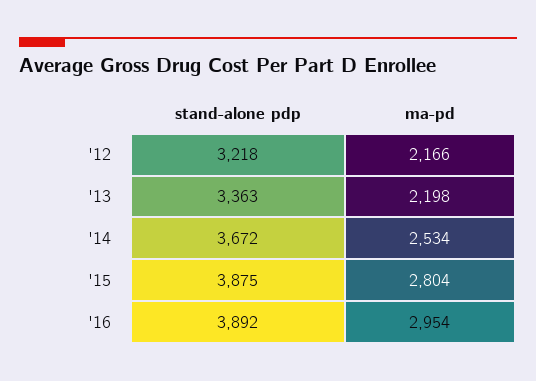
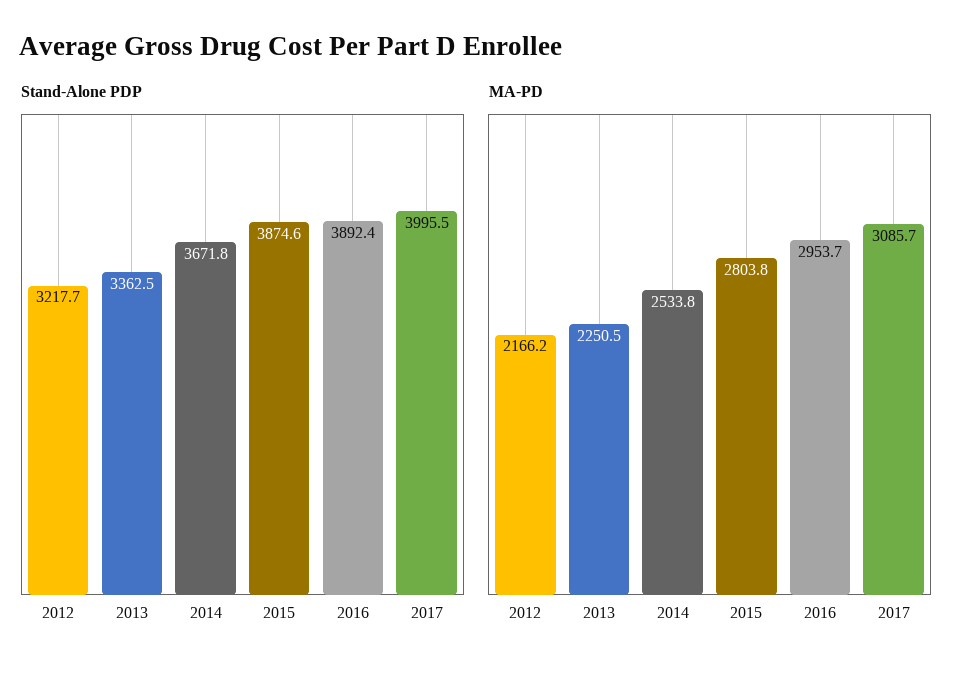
ma-pd, '13: 2198 -> 2250.5
stand-alone pdp, 2017: none -> 3995.5
ma-pd, 2017: none -> 3085.7

